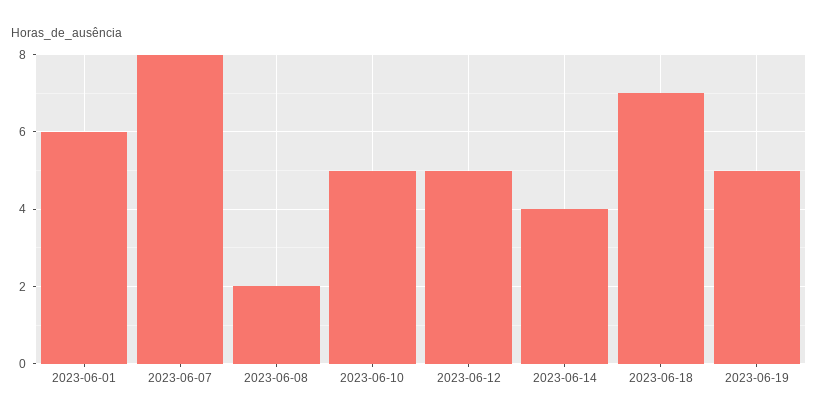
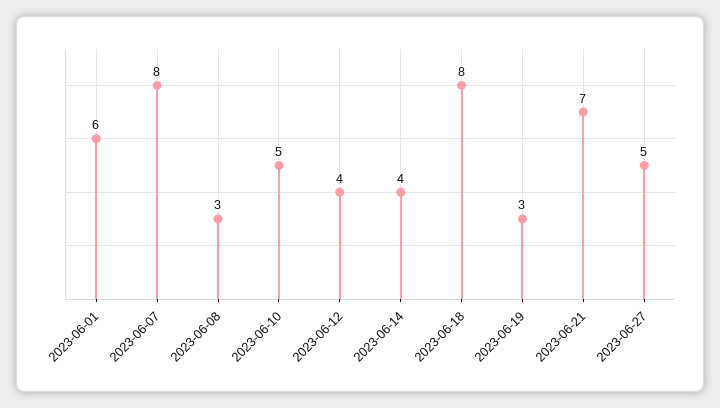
2023-06-08: 2 -> 3
2023-06-12: 5 -> 4
2023-06-18: 7 -> 8
2023-06-19: 5 -> 3
2023-06-21: none -> 7
2023-06-27: none -> 5

